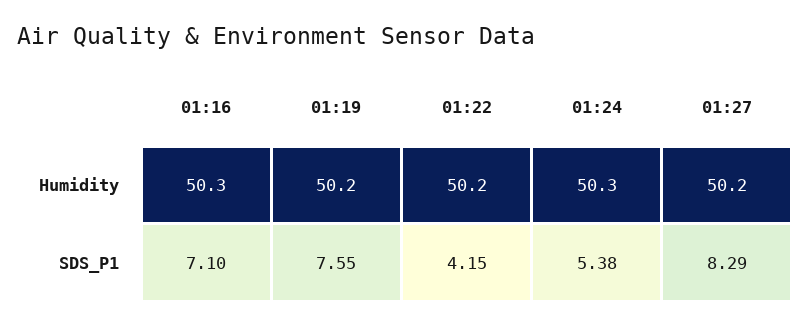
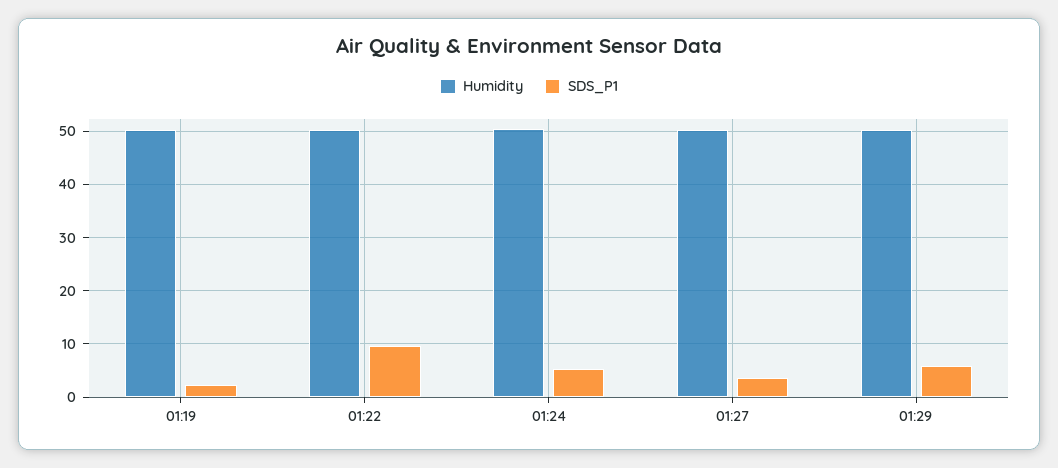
Humidity, 01:16: 50.3 -> none
SDS_P1, 01:16: 7.1 -> none
SDS_P1, 01:19: 7.55 -> 2
SDS_P1, 01:22: 4.15 -> 10
SDS_P1, 01:27: 8.29 -> 4
Humidity, 01:29: none -> 50
SDS_P1, 01:29: none -> 6

